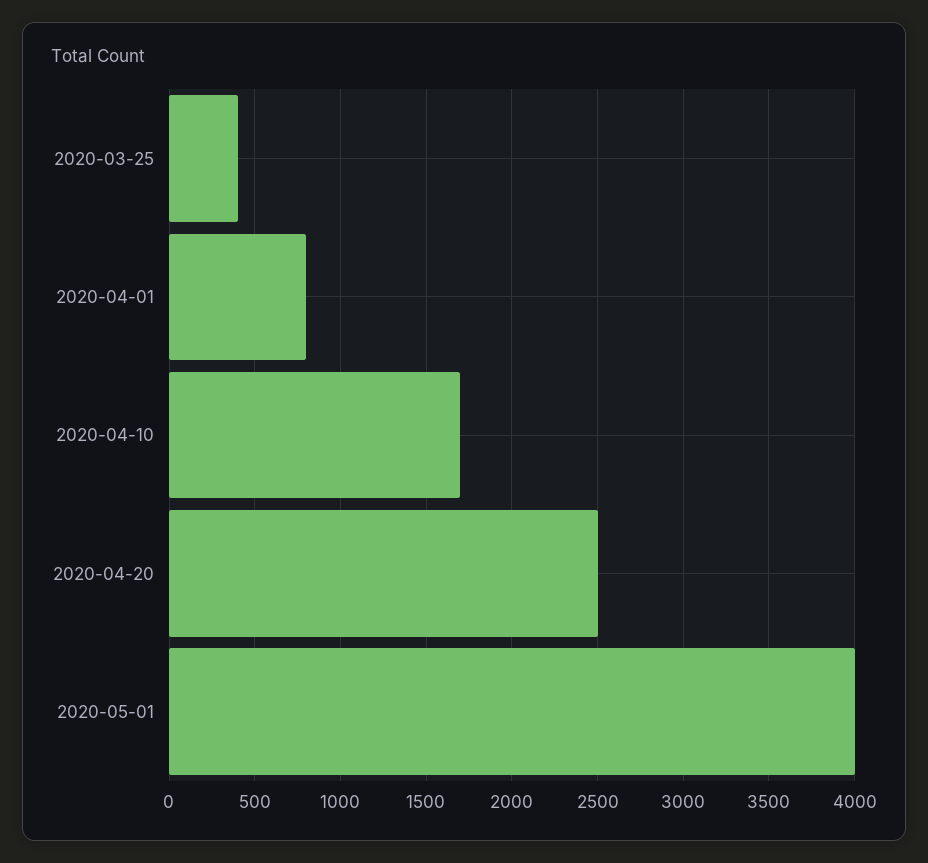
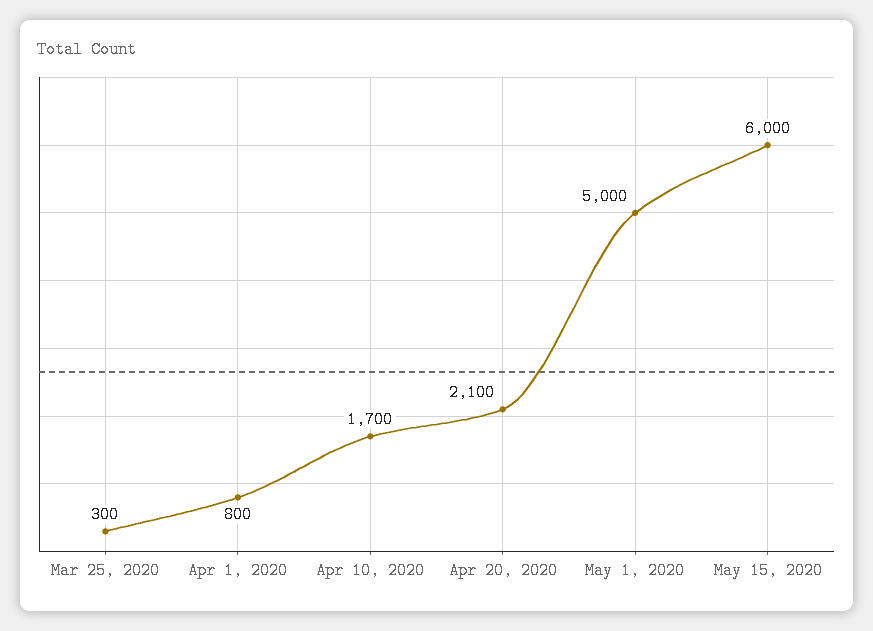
2020-03-25: 400 -> 300
2020-04-20: 2500 -> 2100
2020-05-01: 4000 -> 5000
May 15, 2020: none -> 6000

